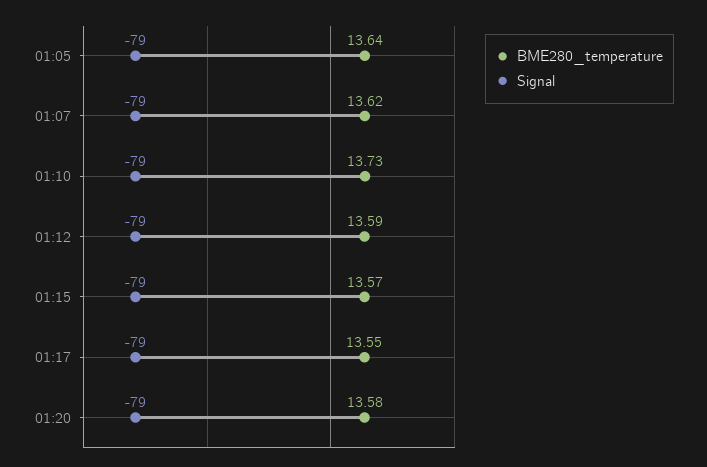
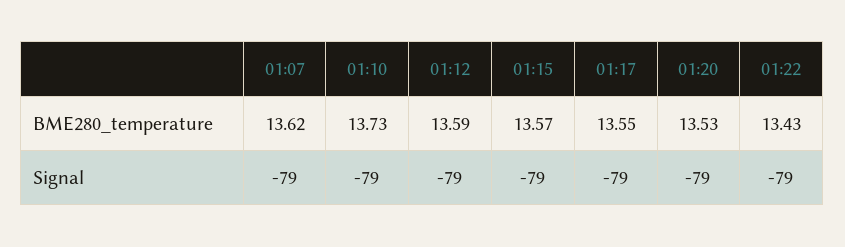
BME280_temperature, 01:05: 13.64 -> none
Signal, 01:05: -79 -> none
BME280_temperature, 01:20: 13.58 -> 13.53
BME280_temperature, 01:22: none -> 13.43
Signal, 01:22: none -> -79

